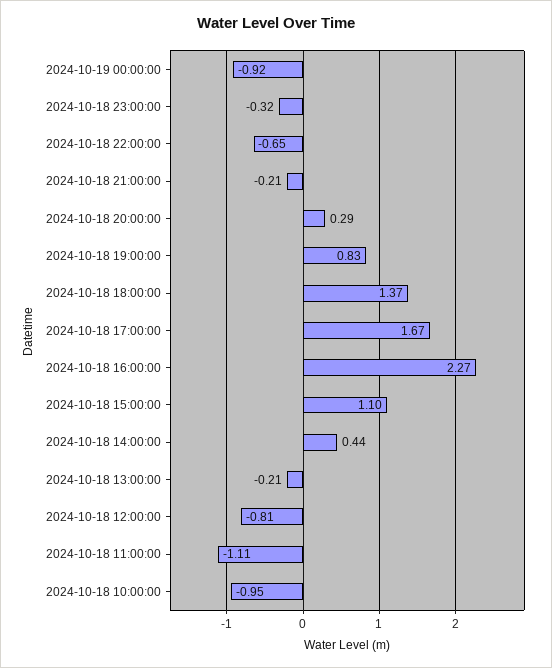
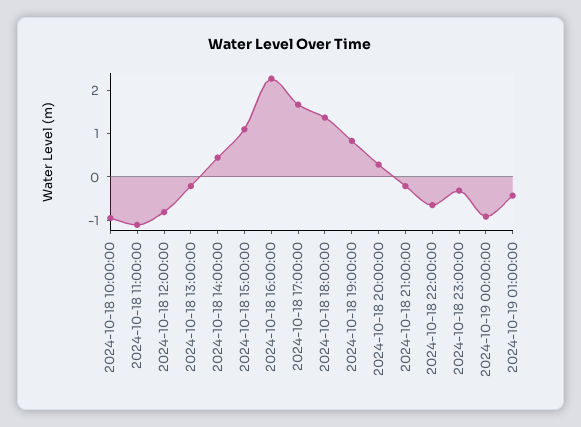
2024-10-19 01:00:00: none -> -0.4

